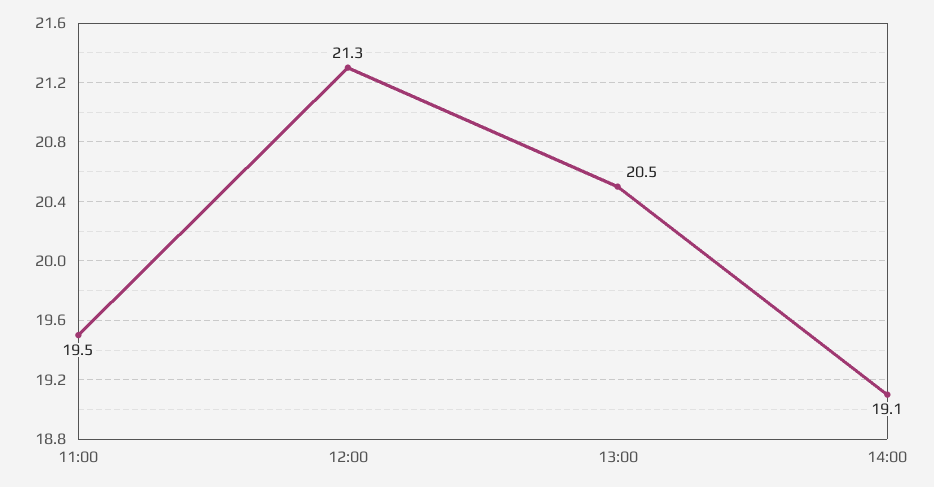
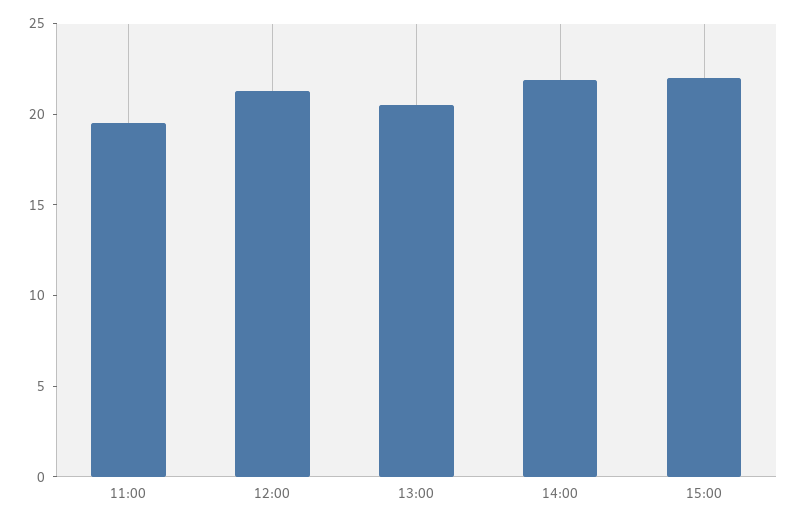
14:00: 19.1 -> 22
15:00: none -> 22

